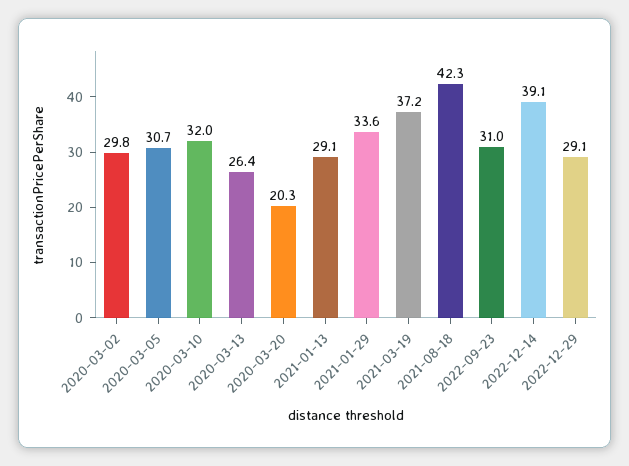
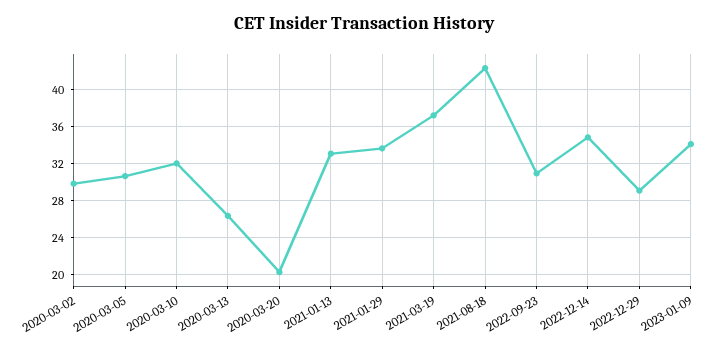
2021-01-13: 29.1 -> 33
2022-12-14: 39.1 -> 35
2023-01-09: none -> 34

